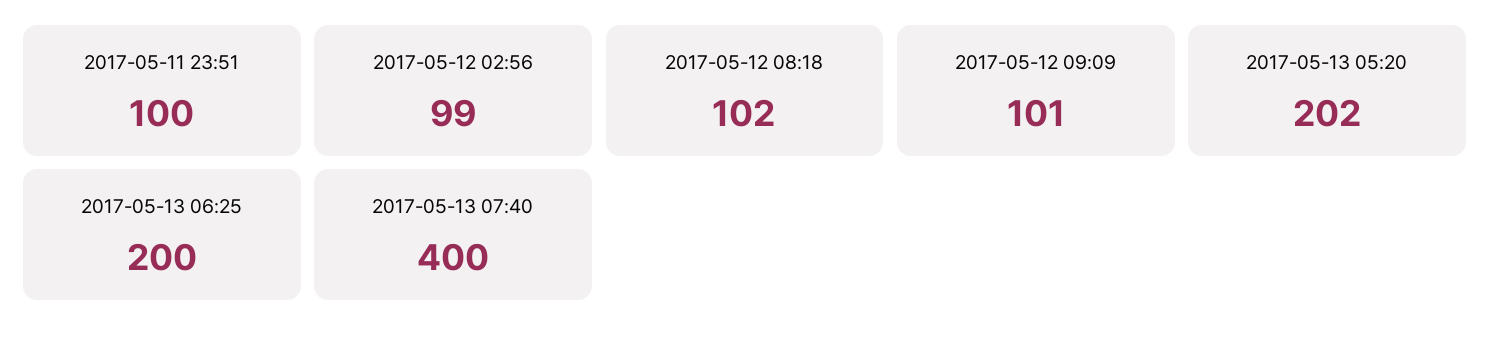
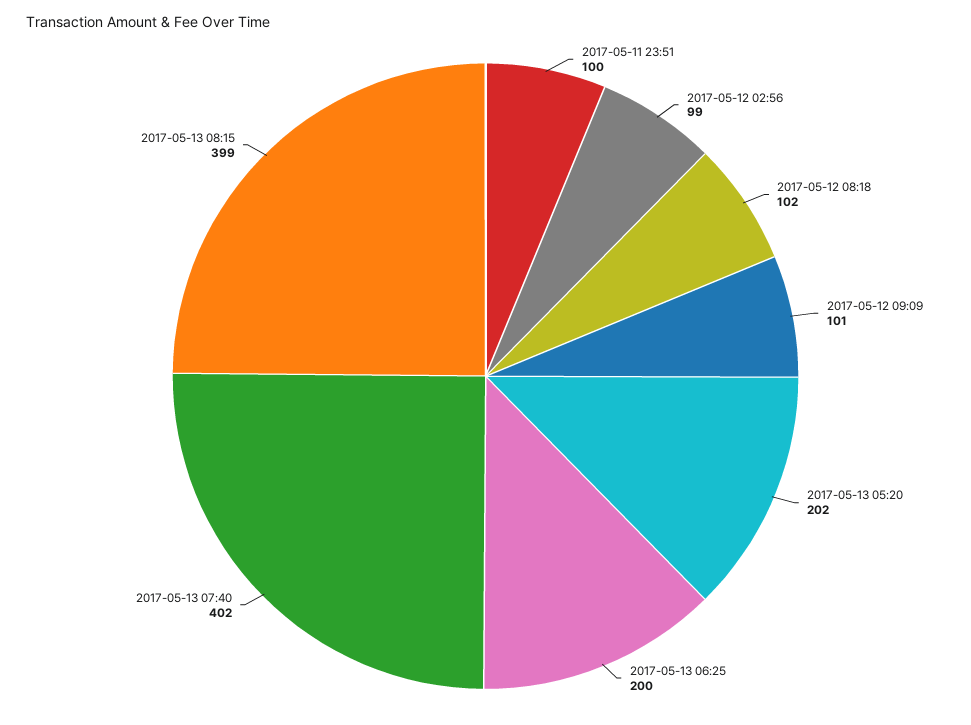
2017-05-13 07:40: 400 -> 402
2017-05-13 08:15: none -> 399

